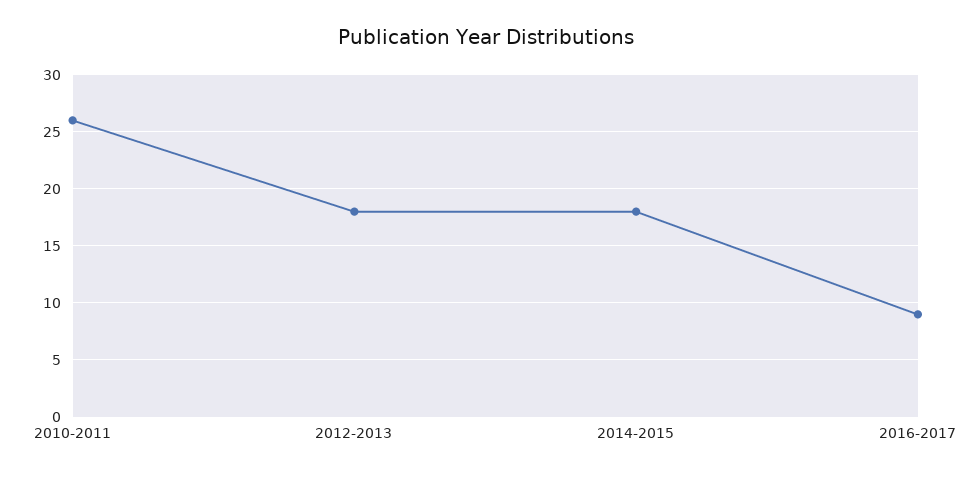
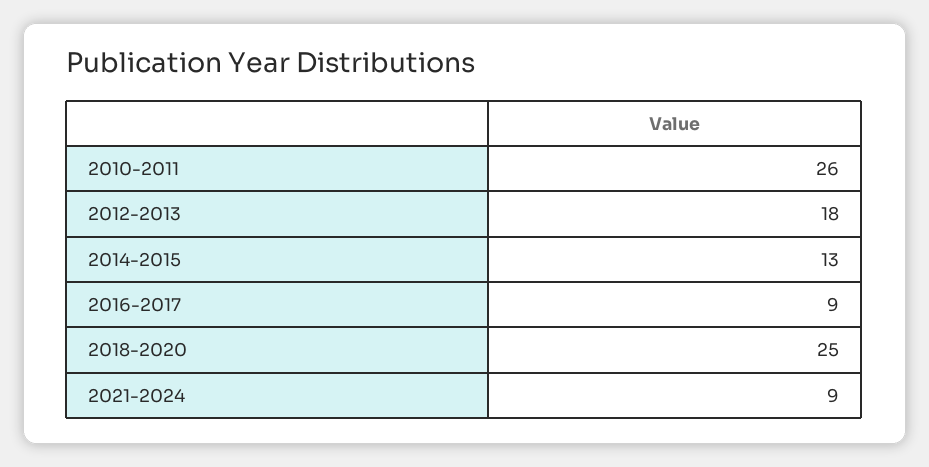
2014-2015: 18 -> 13
2018-2020: none -> 25
2021-2024: none -> 9

